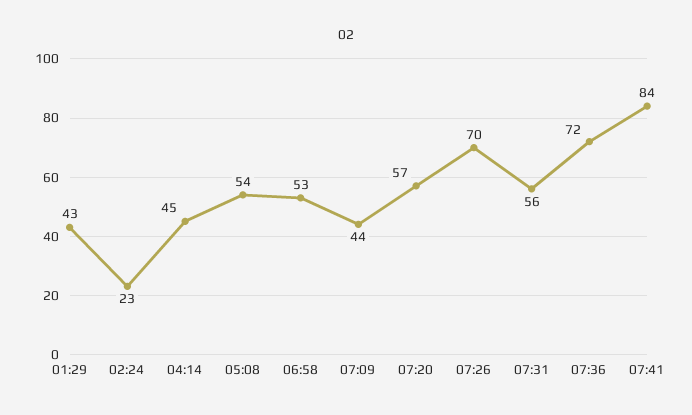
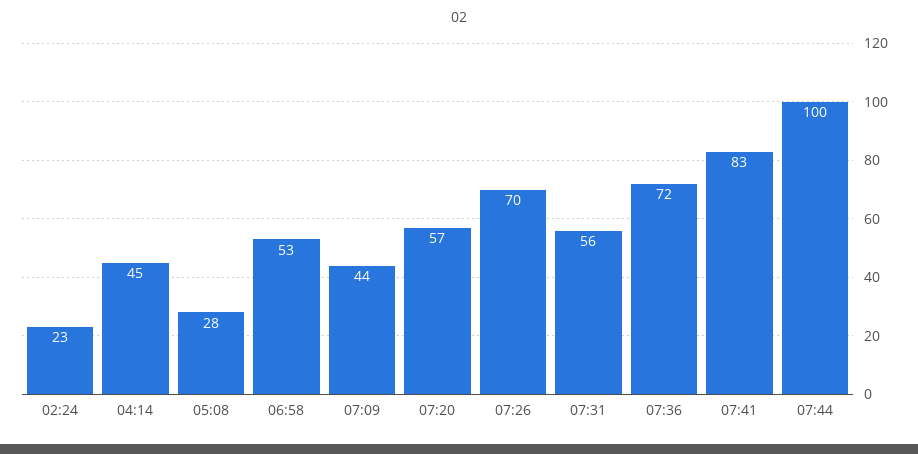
01:29: 43 -> none
05:08: 54 -> 28
07:41: 84 -> 83
07:44: none -> 100

